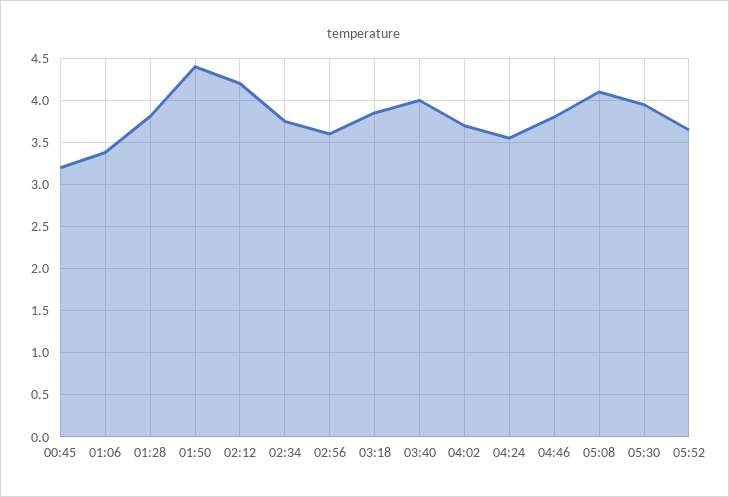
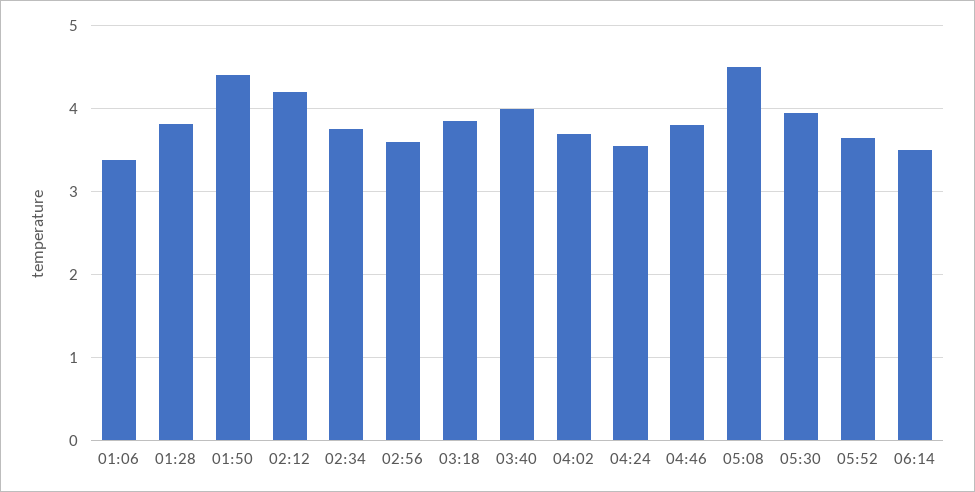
00:45: 3.2 -> none
05:08: 4.1 -> 4.5
06:14: none -> 3.5

